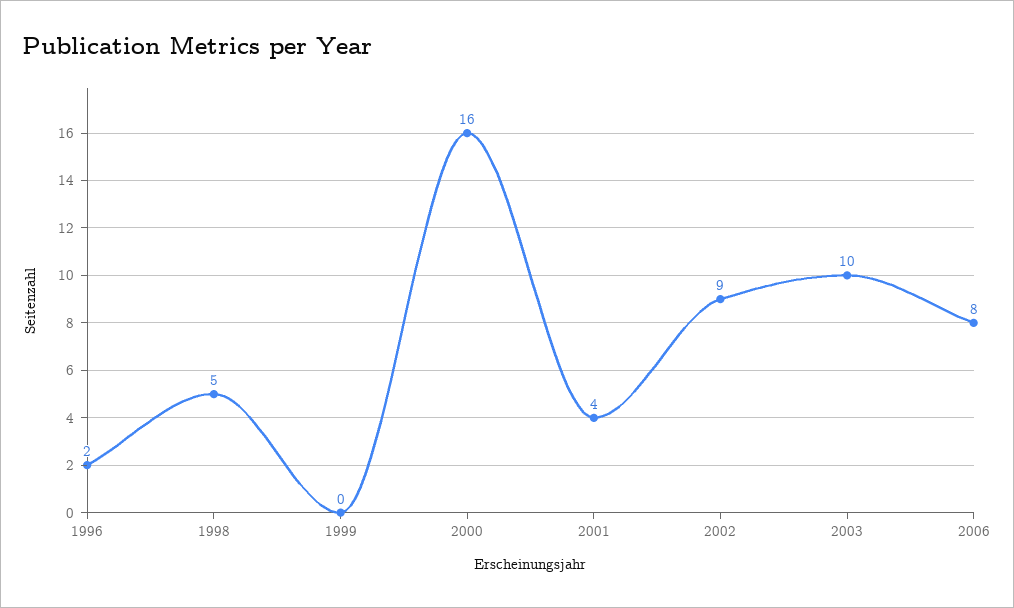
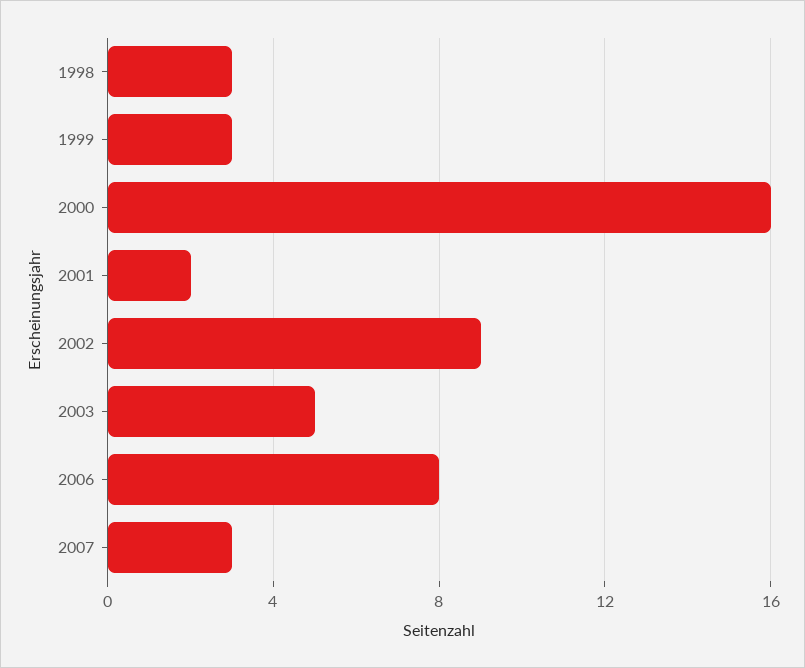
1996: 2 -> none
1998: 5 -> 3
1999: 0 -> 3
2001: 4 -> 2
2003: 10 -> 5
2007: none -> 3

